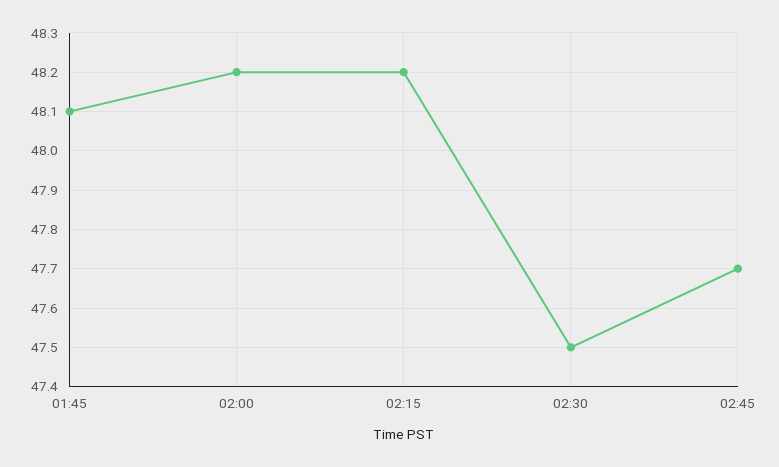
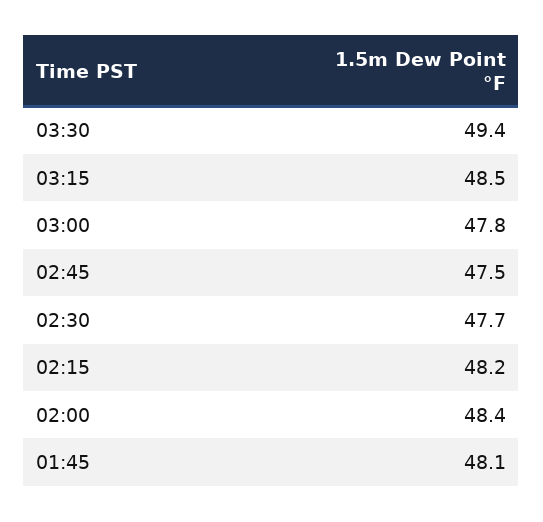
02:00: 48.2 -> 48.4
02:30: 47.5 -> 47.7
02:45: 47.7 -> 47.5
03:30: none -> 49.4
03:15: none -> 48.5
03:00: none -> 47.8

